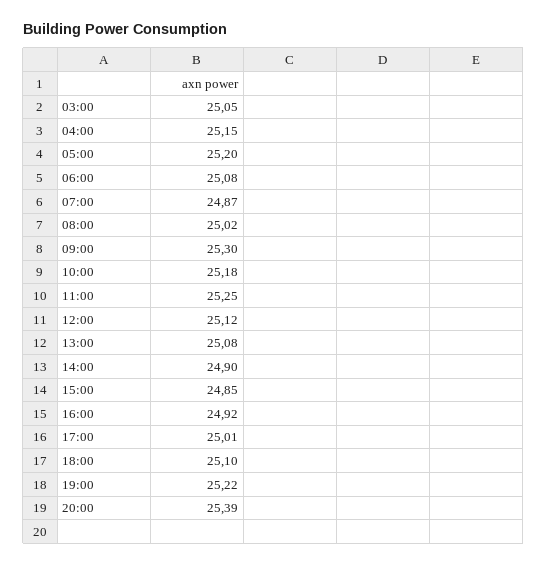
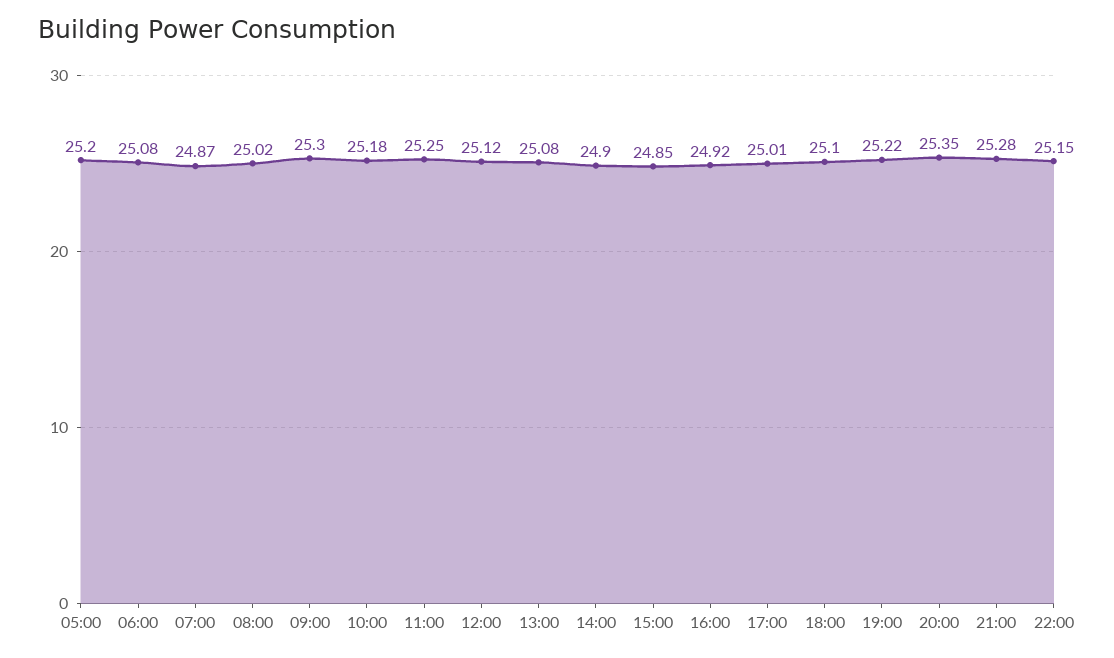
03:00: 25.05 -> none
04:00: 25.15 -> none
20:00: 25.39 -> 25.35
21:00: none -> 25.28
22:00: none -> 25.15

